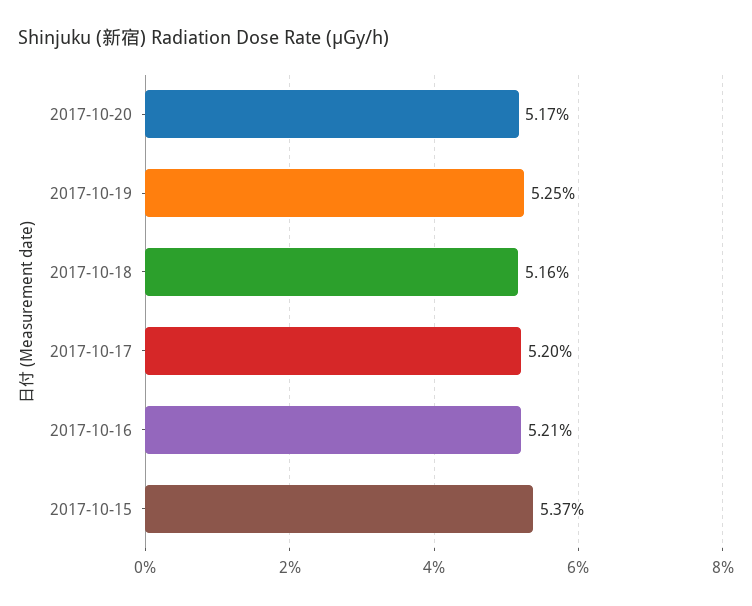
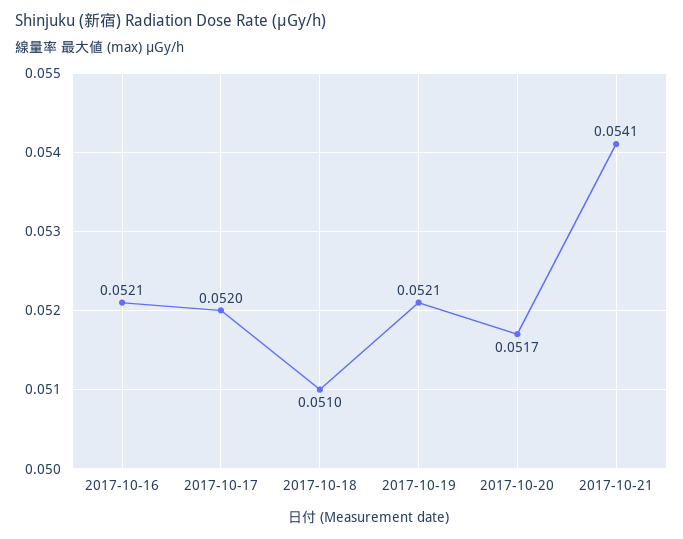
2017-10-19: 0.0525 -> 0.0521
2017-10-18: 0.0516 -> 0.051
2017-10-15: 0.0537 -> none
2017-10-21: none -> 0.0541

